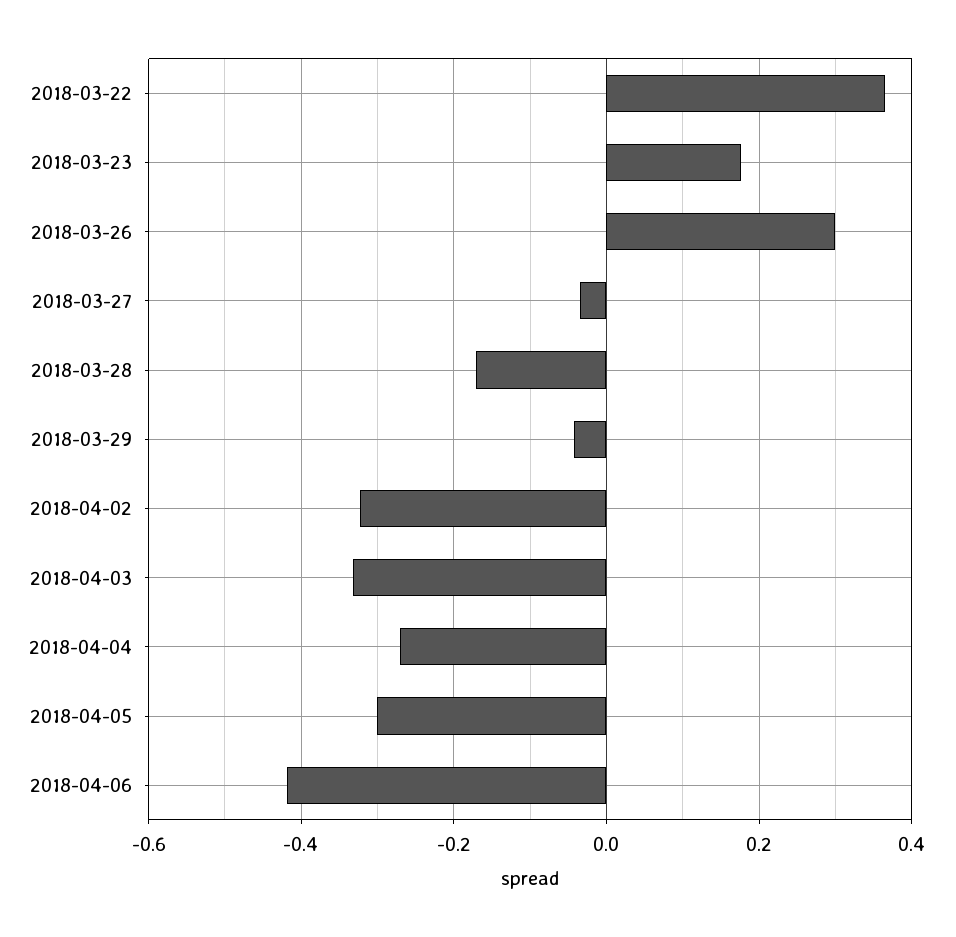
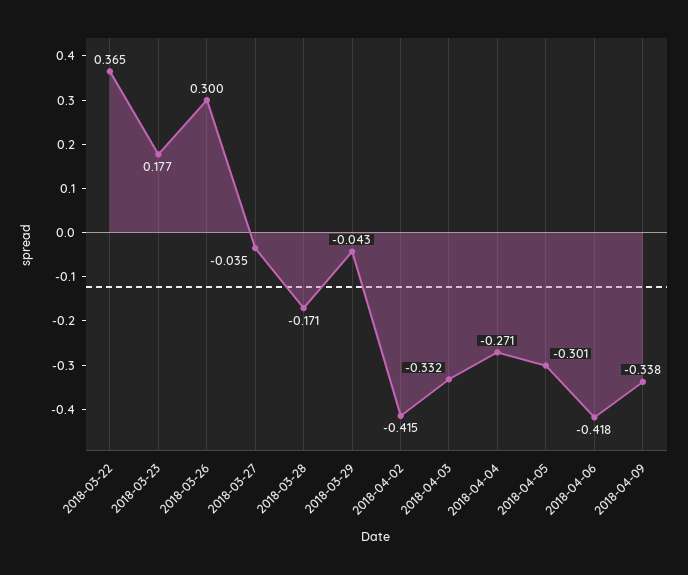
2018-04-02: -0.32 -> -0.415
2018-04-09: none -> -0.338

